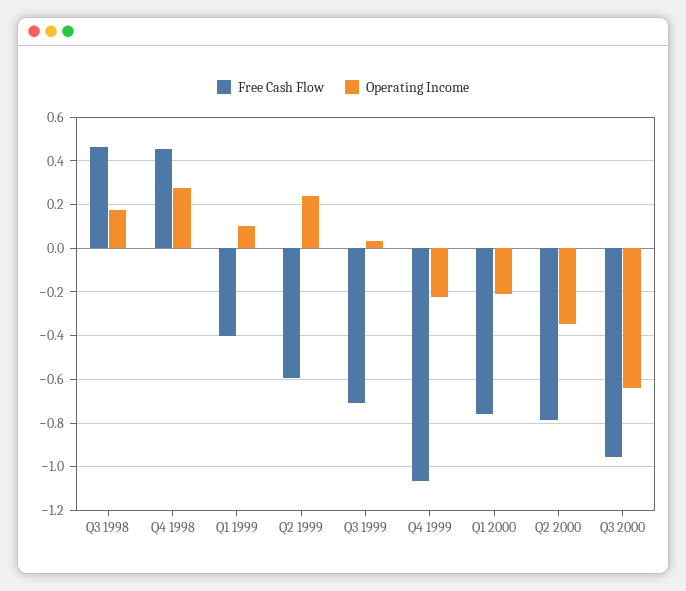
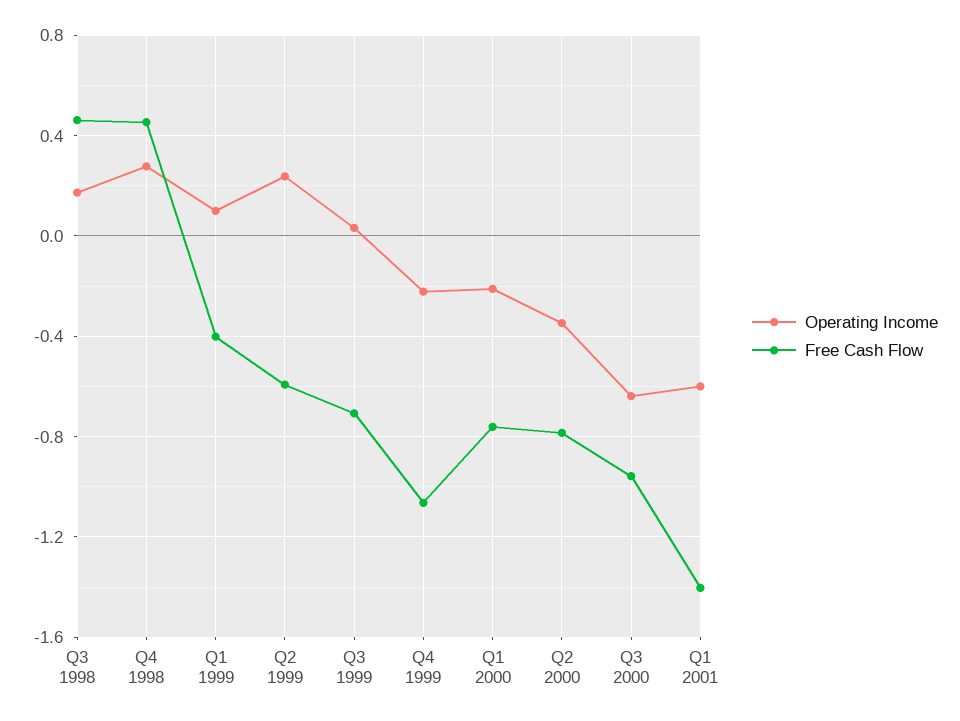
Operating Income, Q1 2001: none -> -0.6
Free Cash Flow, Q1 2001: none -> -1.4

